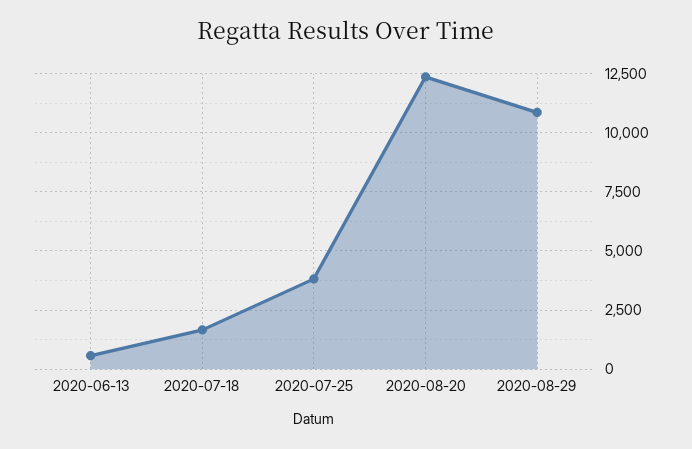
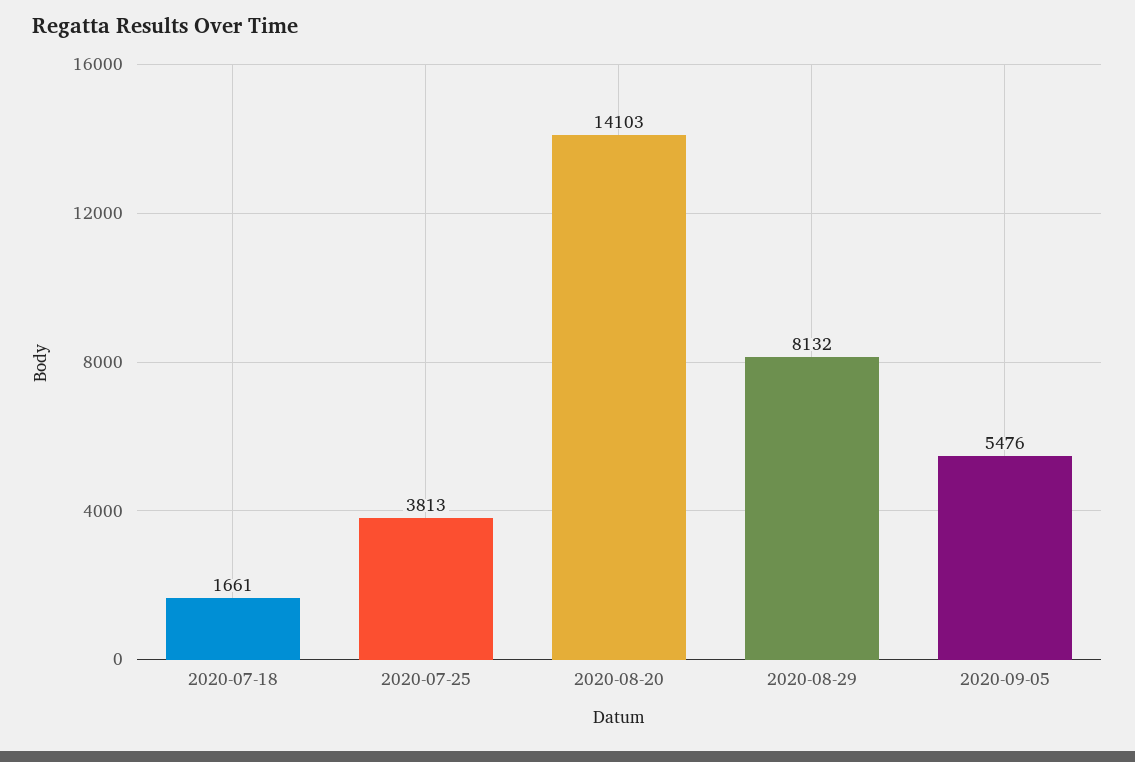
2020-06-13: 500 -> none
2020-08-20: 12500 -> 14103
2020-08-29: 11000 -> 8132
2020-09-05: none -> 5476

